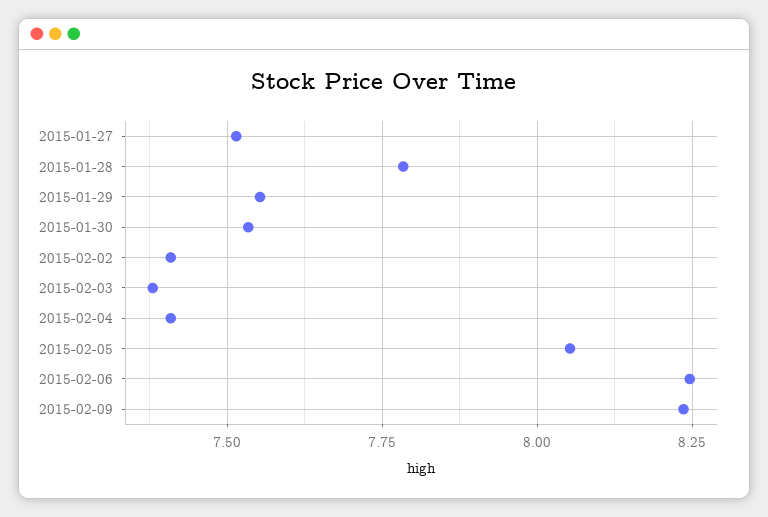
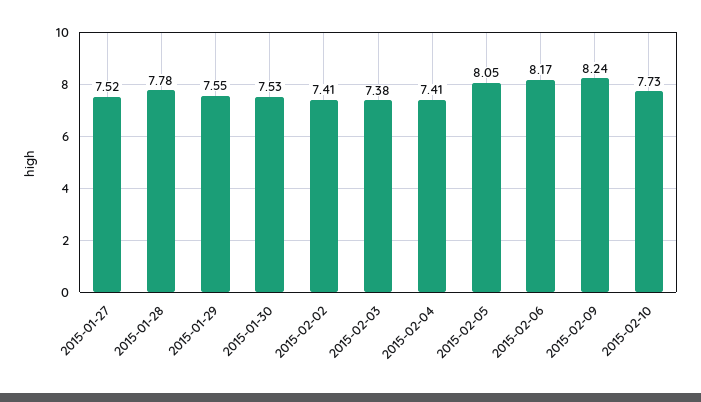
2015-02-06: 8.25 -> 8.17
2015-02-10: none -> 7.73

